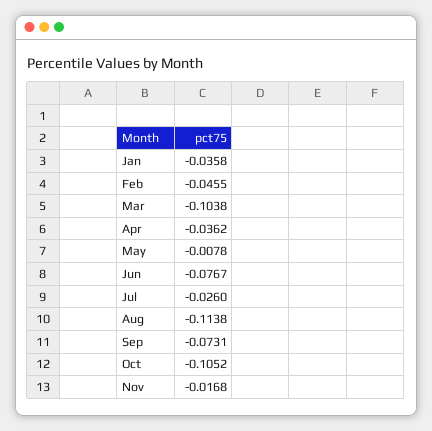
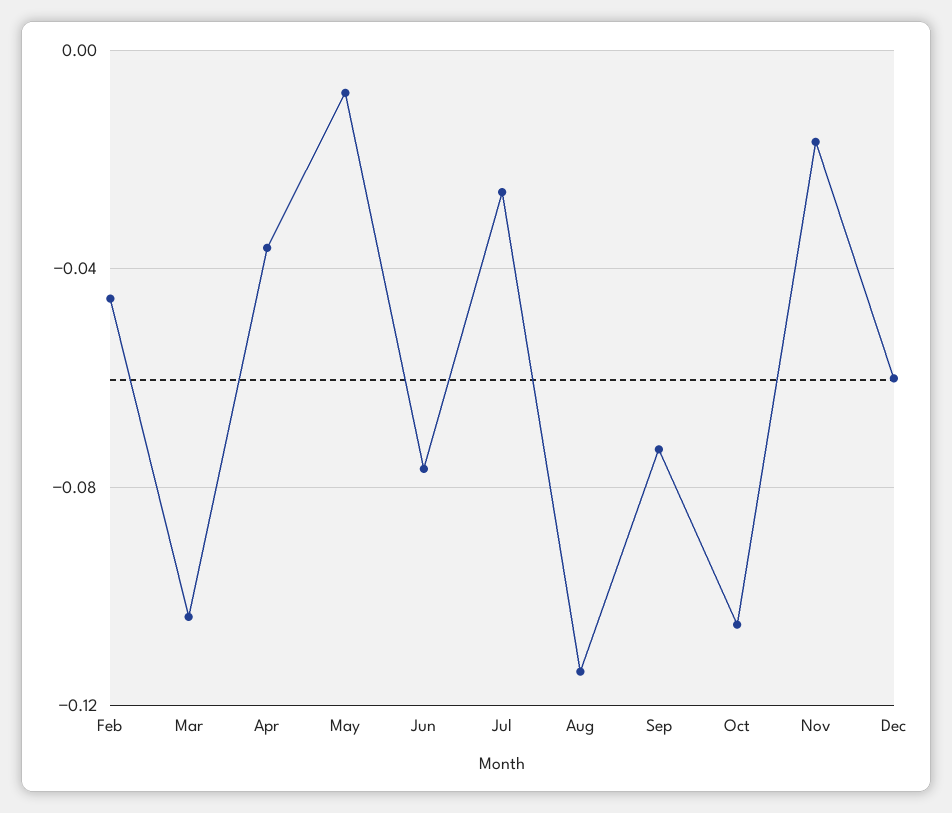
Jan: -0.0358 -> none
Dec: none -> -0.06

